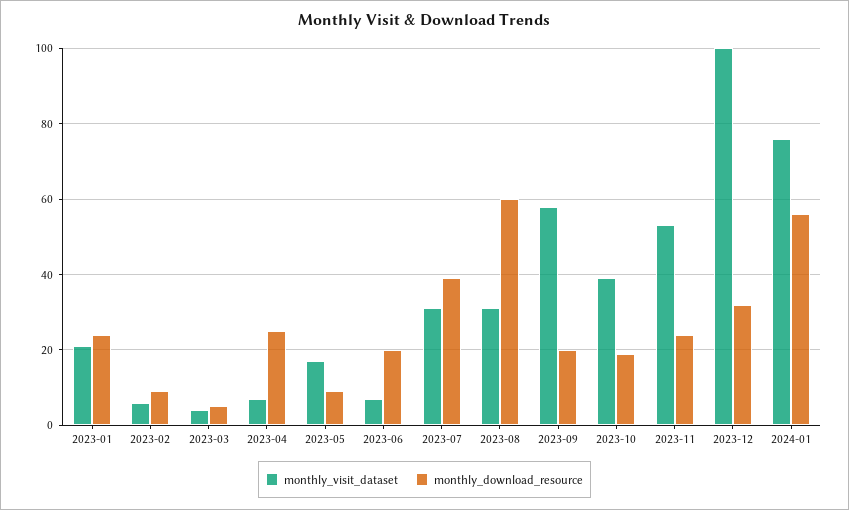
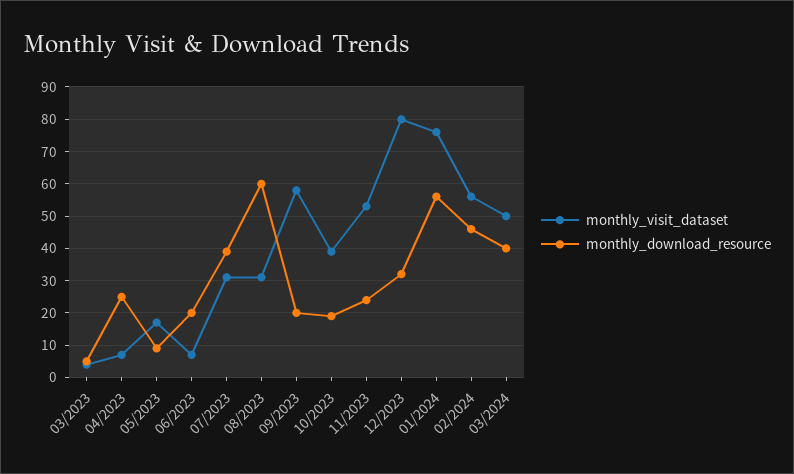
monthly_visit_dataset, 2023-01: 20 -> none
monthly_download_resource, 2023-01: 25 -> none
monthly_visit_dataset, 2023-02: 5 -> none
monthly_download_resource, 2023-02: 10 -> none
monthly_visit_dataset, 2023-12: 100 -> 80
monthly_visit_dataset, 02/2024: none -> 55
monthly_download_resource, 02/2024: none -> 45
monthly_visit_dataset, 03/2024: none -> 50
monthly_download_resource, 03/2024: none -> 40

